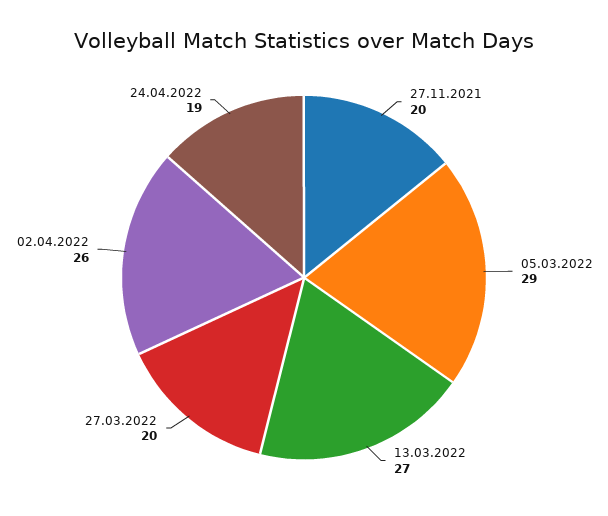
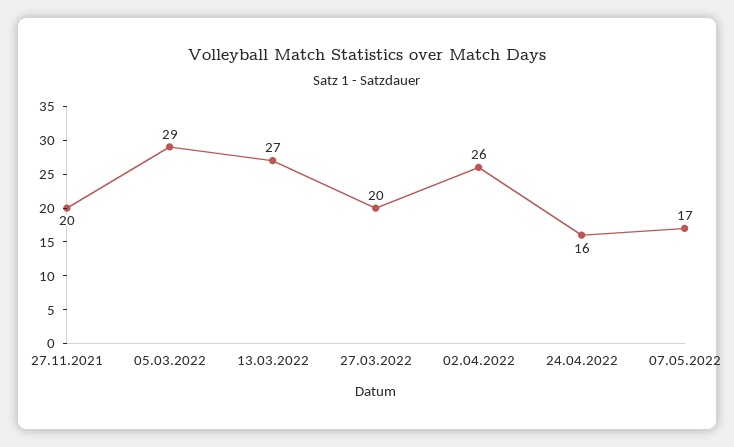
24.04.2022: 19 -> 16
07.05.2022: none -> 17

